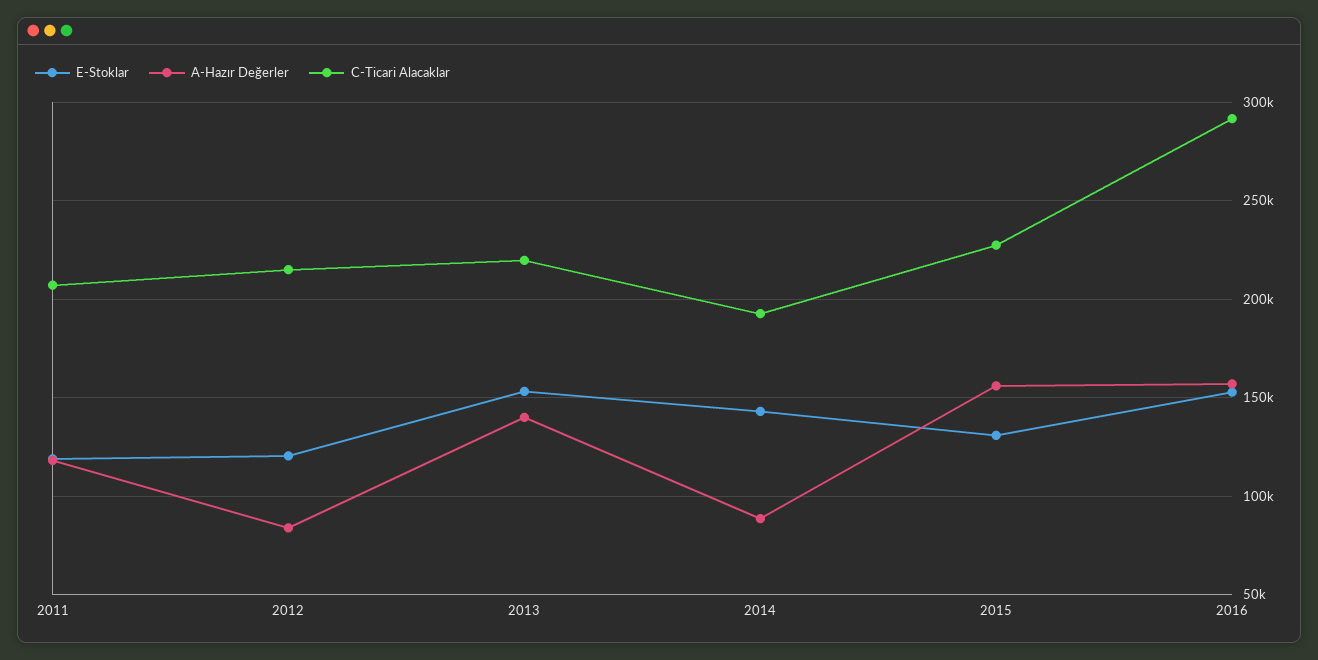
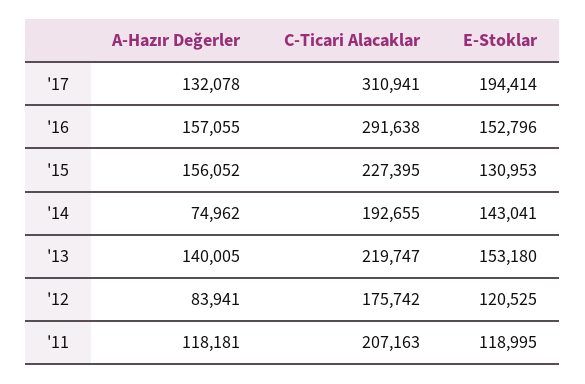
C-Ticari Alacaklar, 2012: 215000 -> 175742
A-Hazır Değerler, 2014: 90000 -> 74962
A-Hazır Değerler, '17: none -> 132078
C-Ticari Alacaklar, '17: none -> 310941
E-Stoklar, '17: none -> 194414

